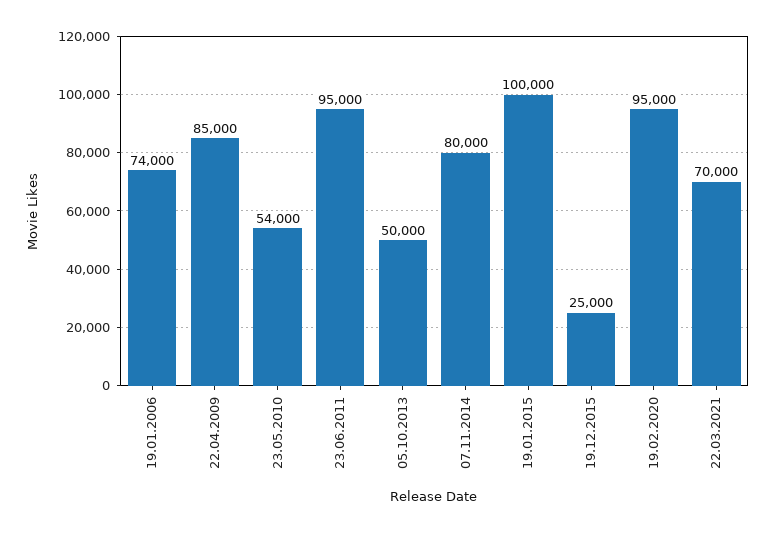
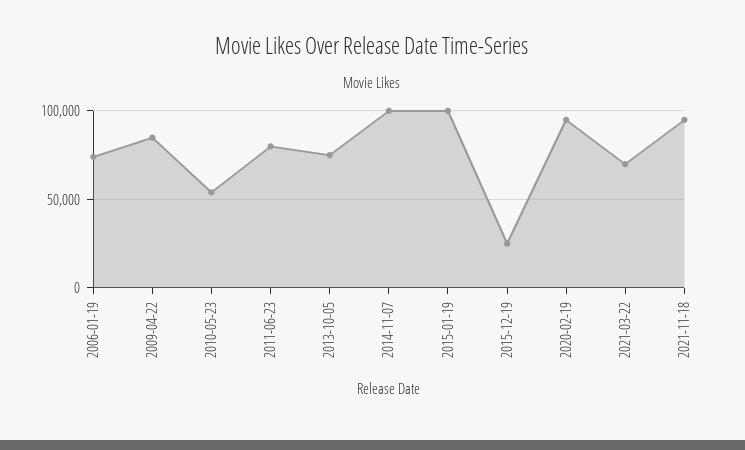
23.06.2011: 95000 -> 80000
05.10.2013: 50000 -> 75000
07.11.2014: 80000 -> 100000
2021-11-18: none -> 95000

